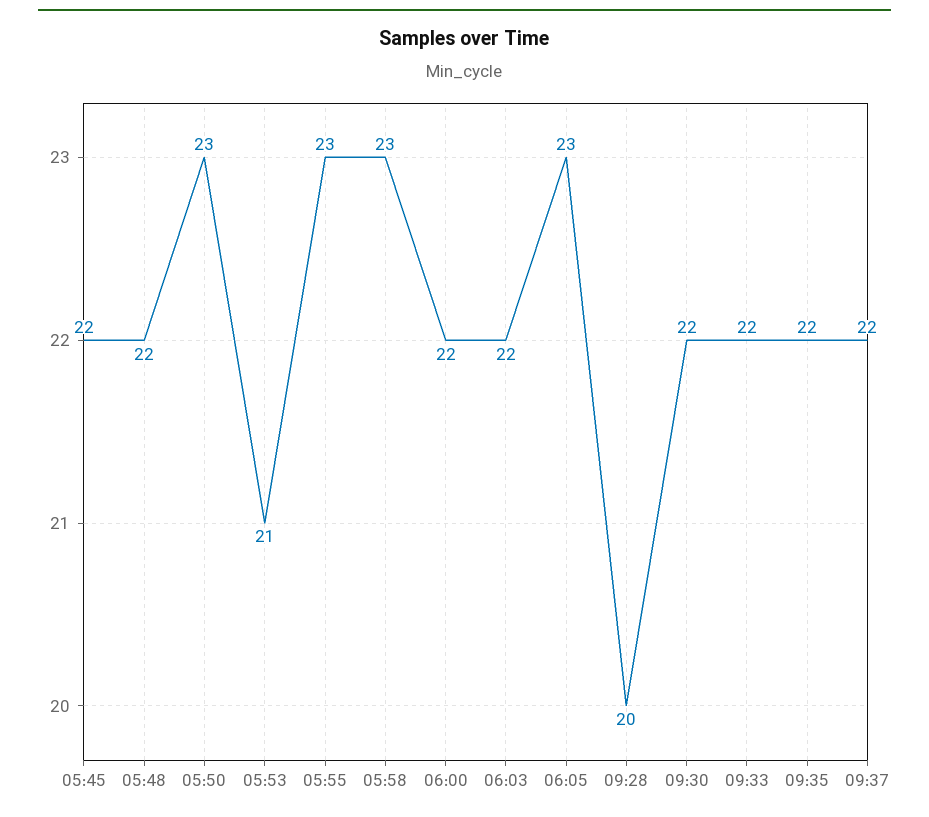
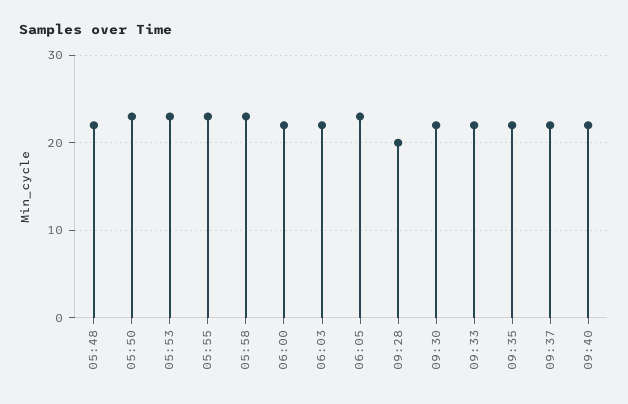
05:45: 22 -> none
05:53: 21 -> 23
09:40: none -> 22

